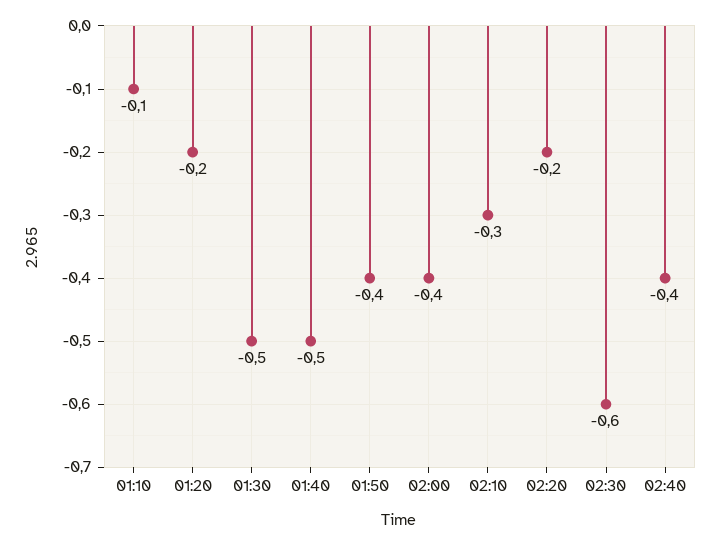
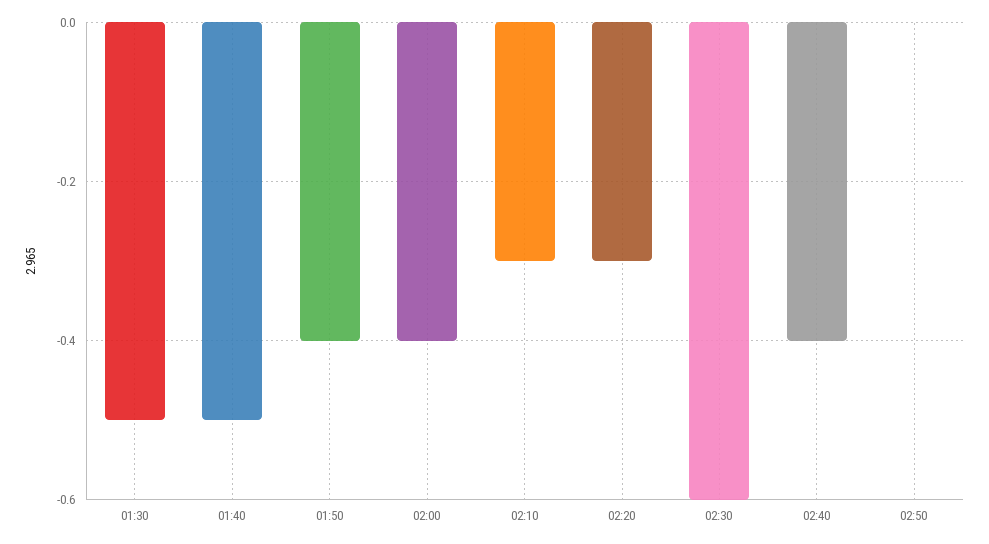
01:10: -0.1 -> none
01:20: -0.2 -> none
02:20: -0.2 -> -0.3
02:50: none -> 0

